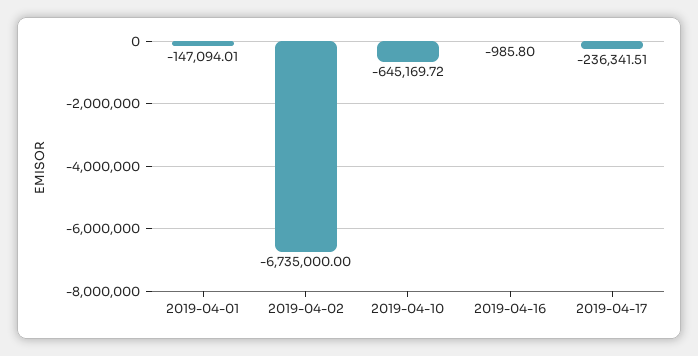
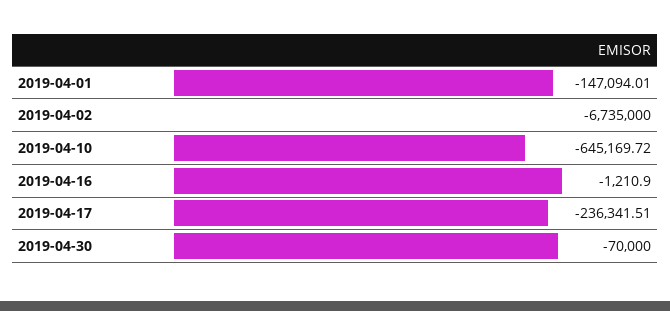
2019-04-16: -985.8 -> -1210.9
2019-04-30: none -> -70000

